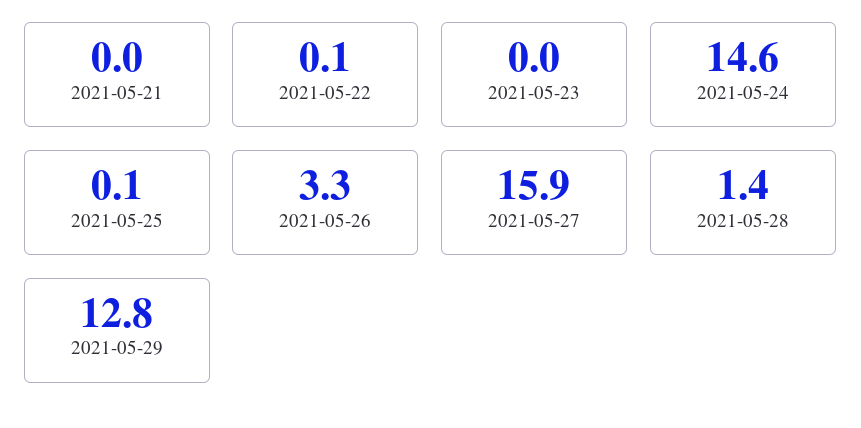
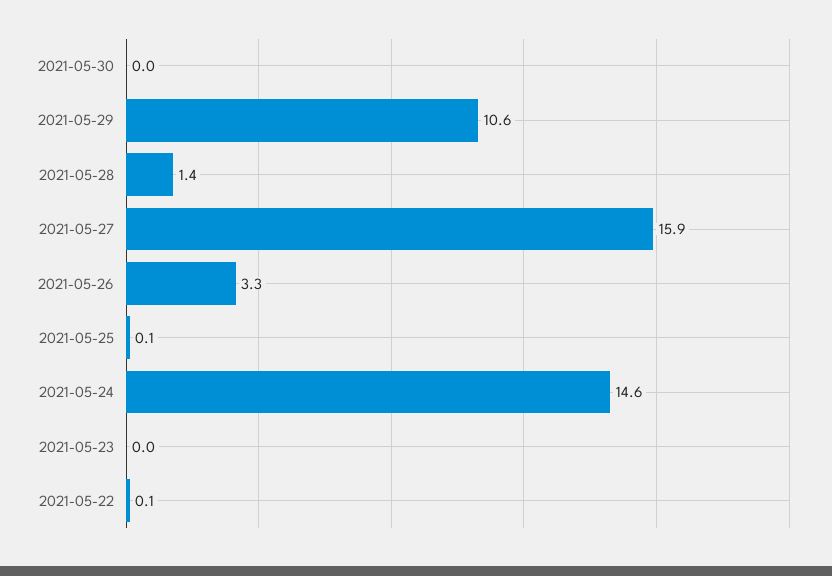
2021-05-21: 0 -> none
2021-05-29: 12.8 -> 10.6
2021-05-30: none -> 0

